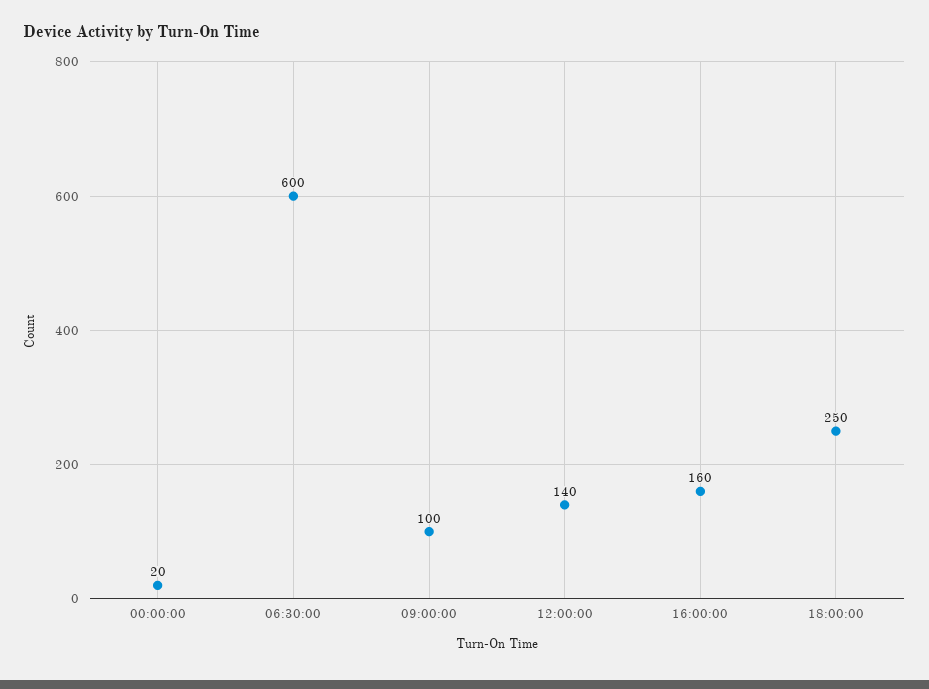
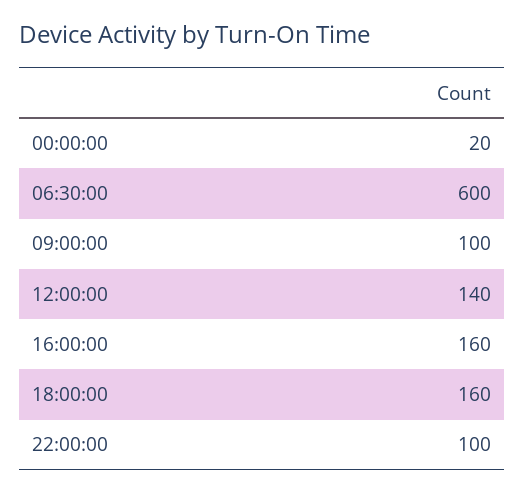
18:00:00: 250 -> 160
22:00:00: none -> 100

